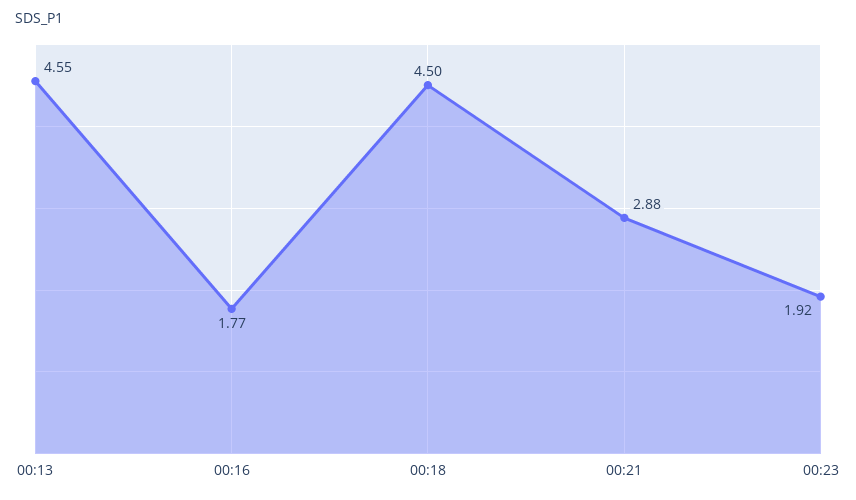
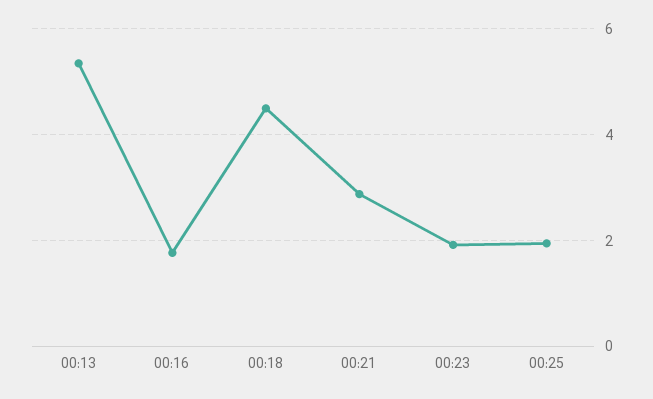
00:13: 4.55 -> 5.4
00:25: none -> 2

